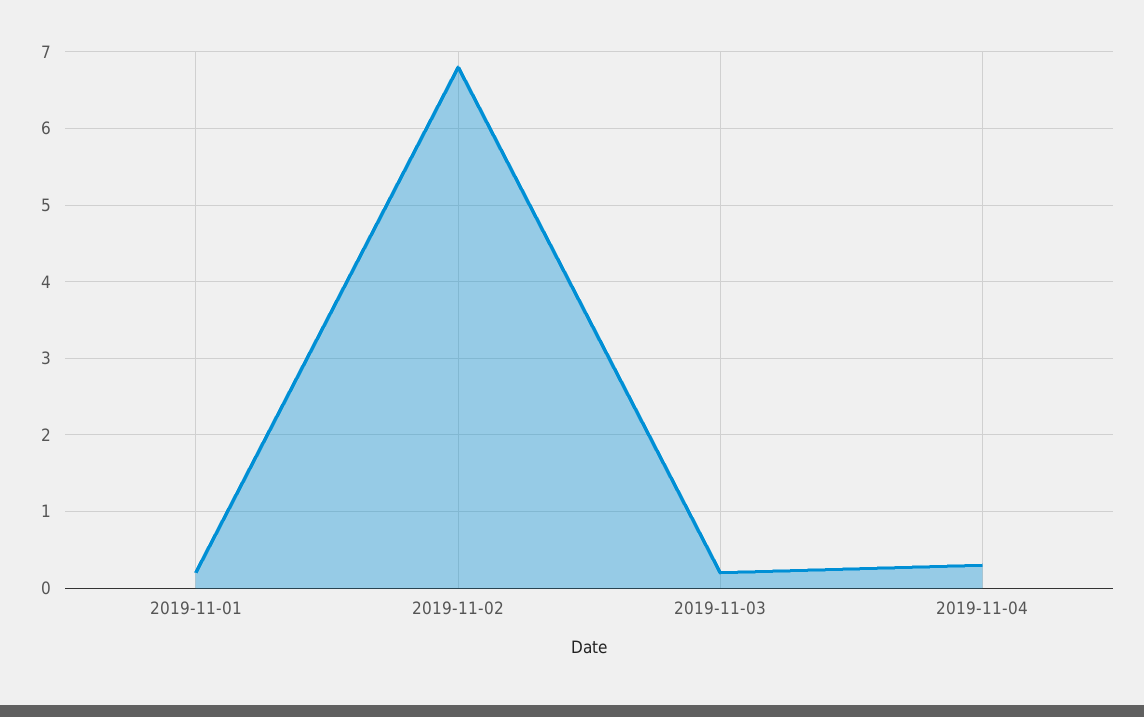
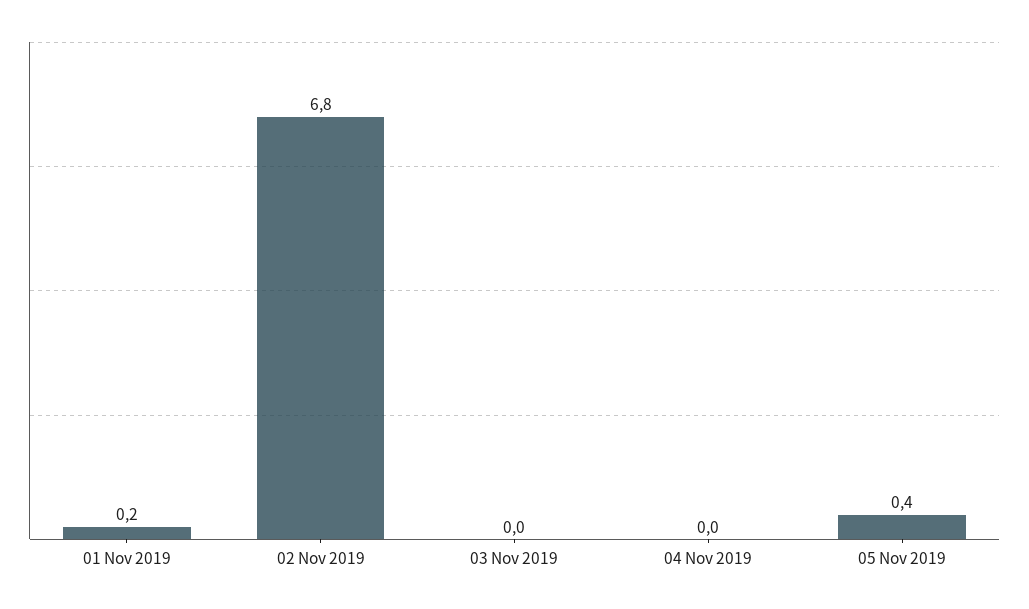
2019-11-03: 0.2 -> 0
2019-11-04: 0.3 -> 0
05 Nov 2019: none -> 0.4

